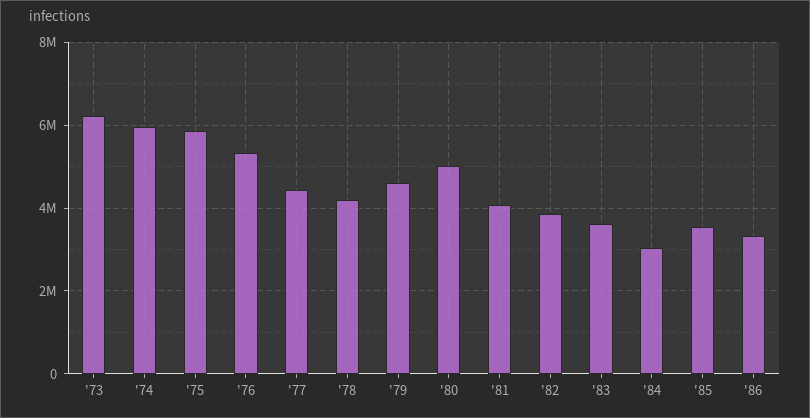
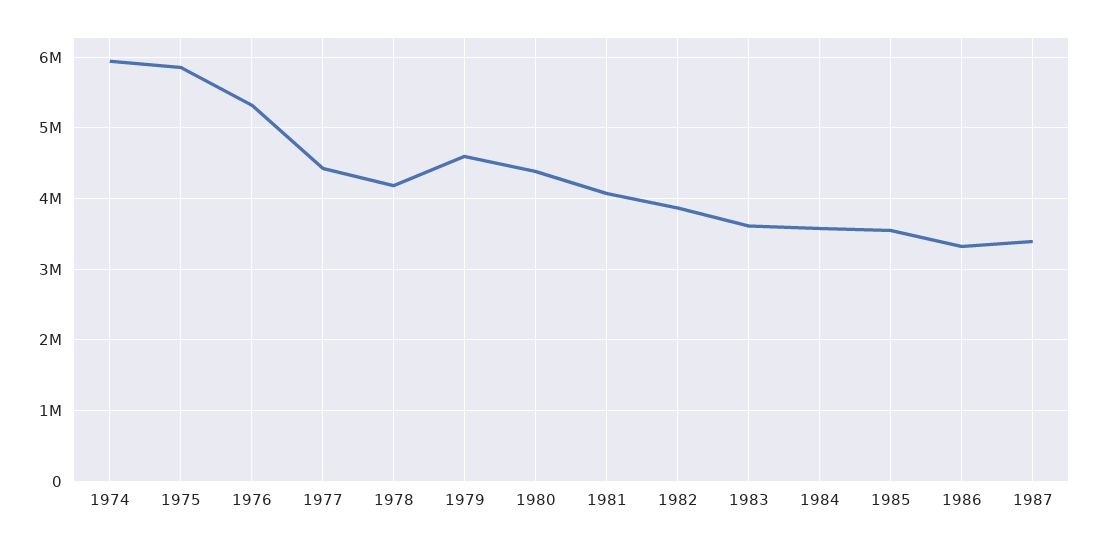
'73: 6200000 -> none
'80: 5000000 -> 4400000
'84: 3000000 -> 3600000
1987: none -> 3400000

